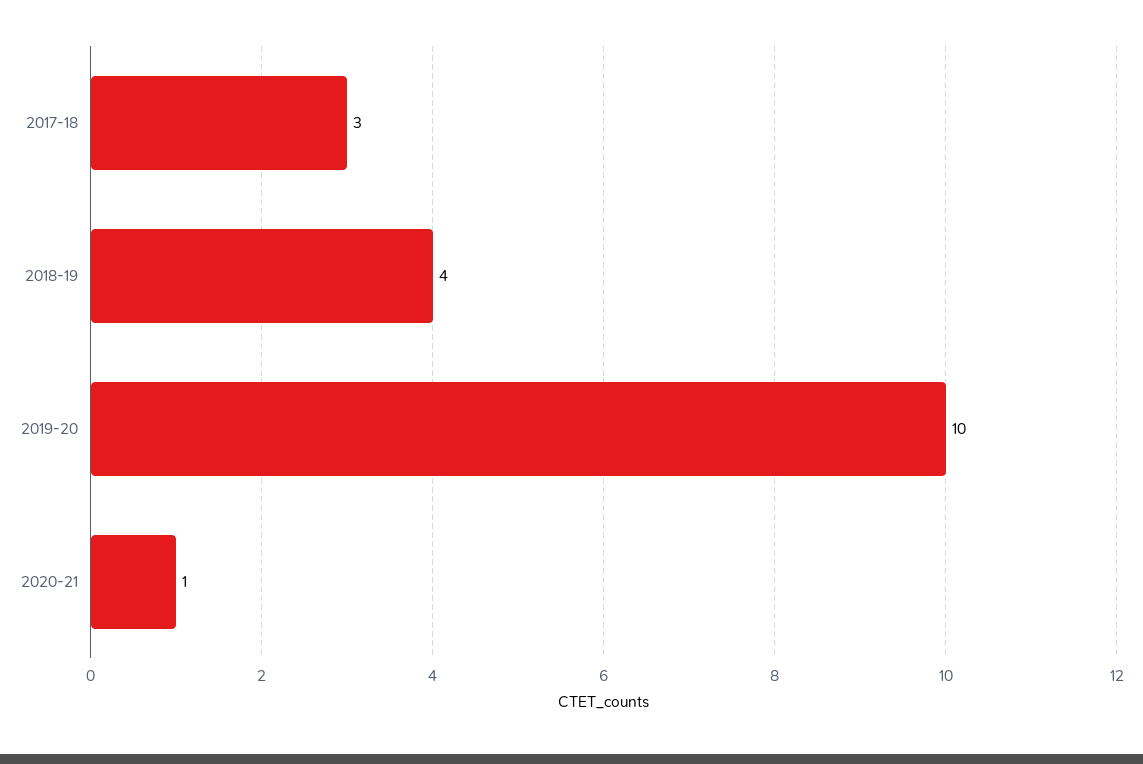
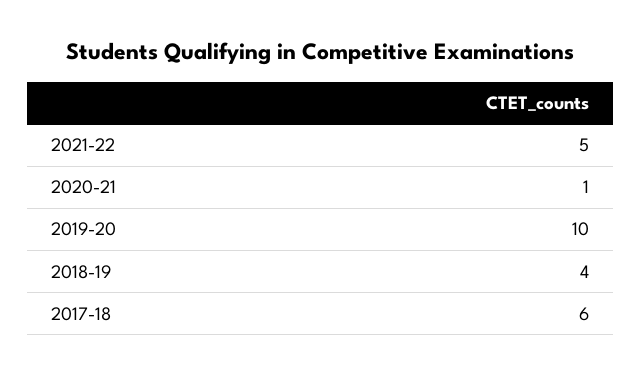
2017-18: 3 -> 6
2021-22: none -> 5

